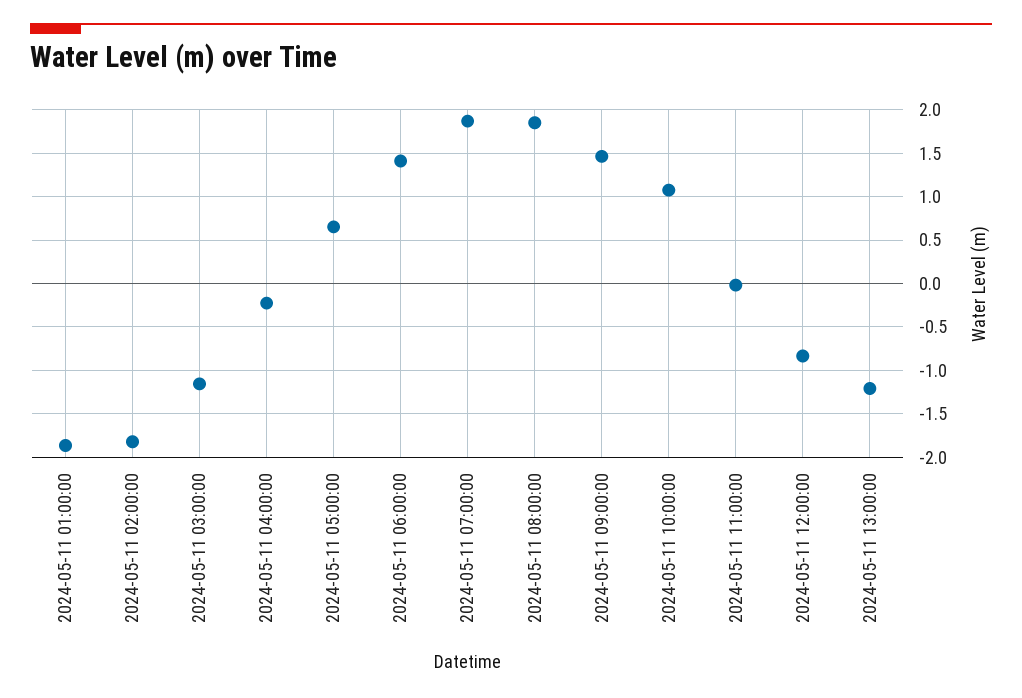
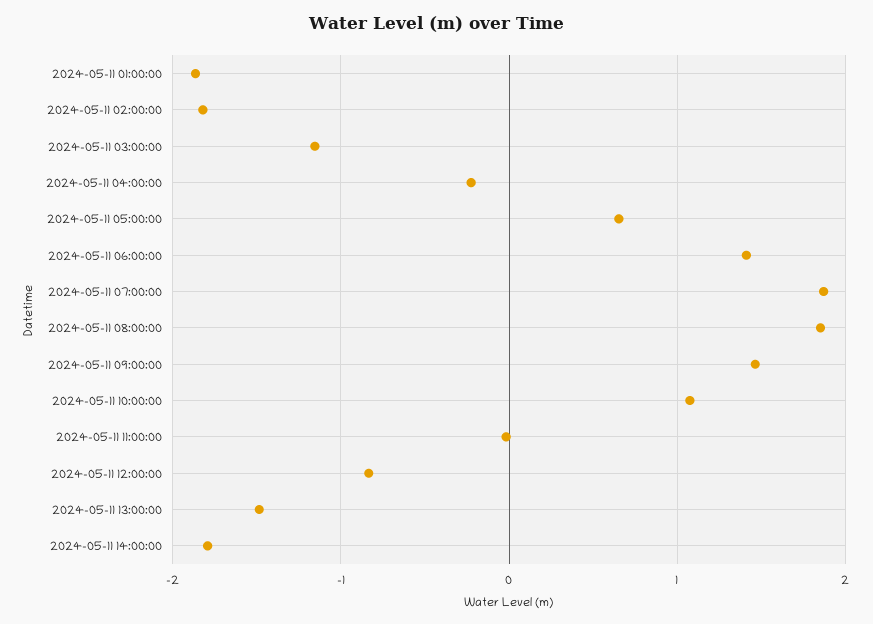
2024-05-11 13:00:00: -1.2 -> -1.5
2024-05-11 14:00:00: none -> -1.8

